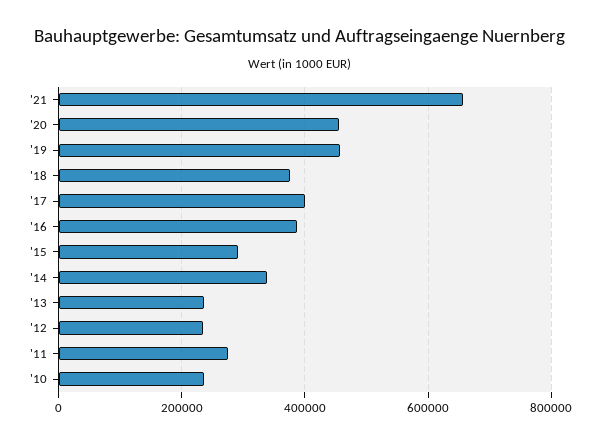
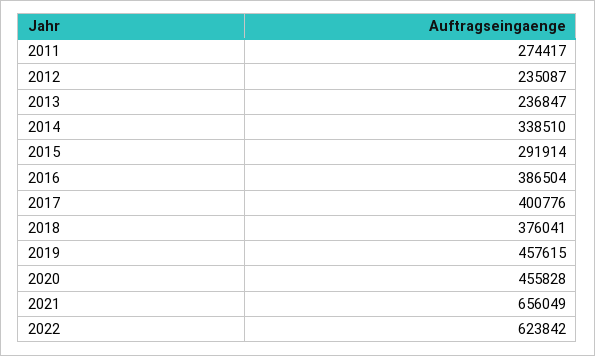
'10: 240000 -> none
2022: none -> 623842

